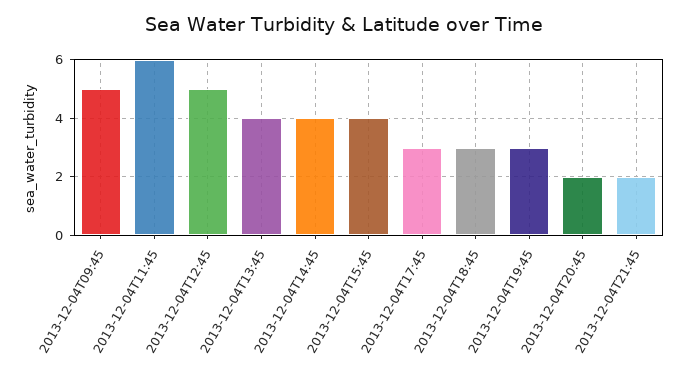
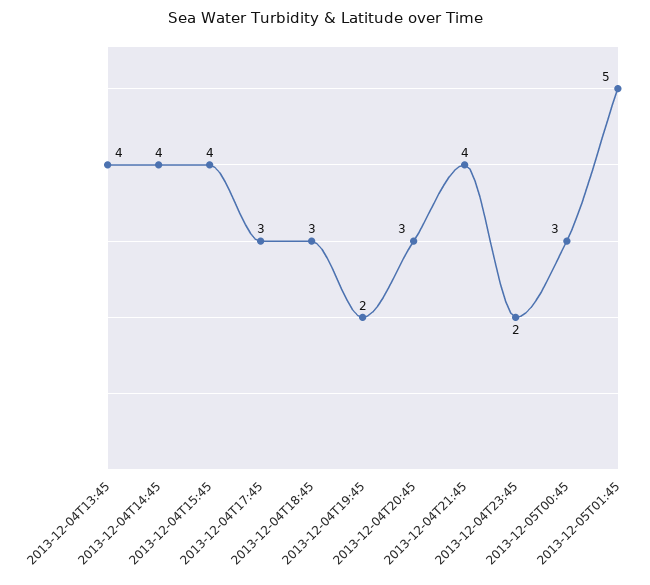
2013-12-04T09:45: 5 -> none
2013-12-04T11:45: 6 -> none
2013-12-04T12:45: 5 -> none
2013-12-04T19:45: 3 -> 2
2013-12-04T20:45: 2 -> 3
2013-12-04T21:45: 2 -> 4
2013-12-04T23:45: none -> 2
2013-12-05T00:45: none -> 3
2013-12-05T01:45: none -> 5

